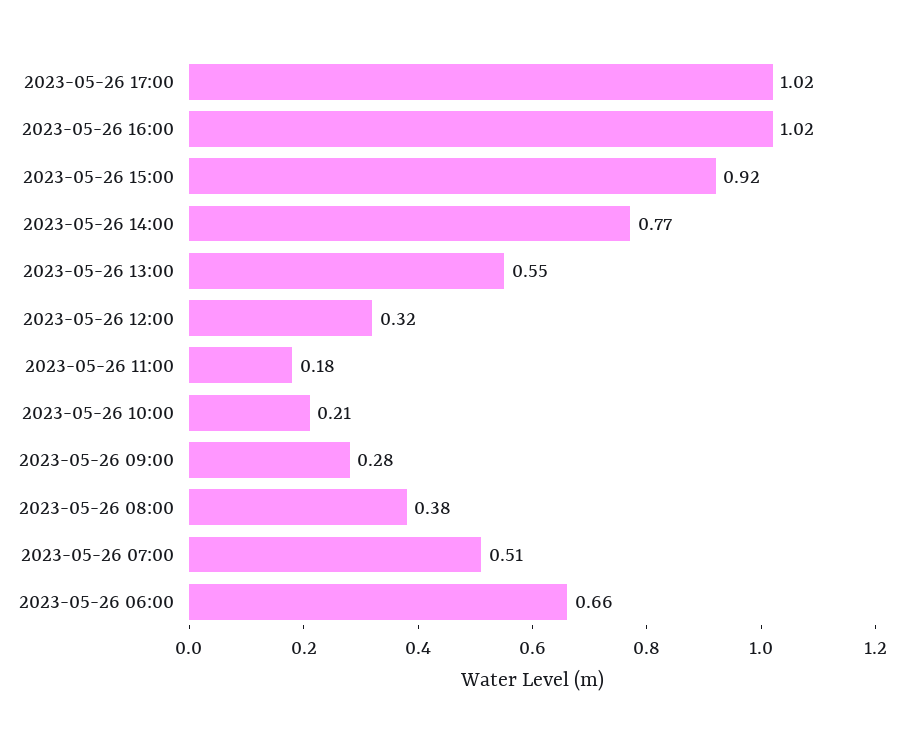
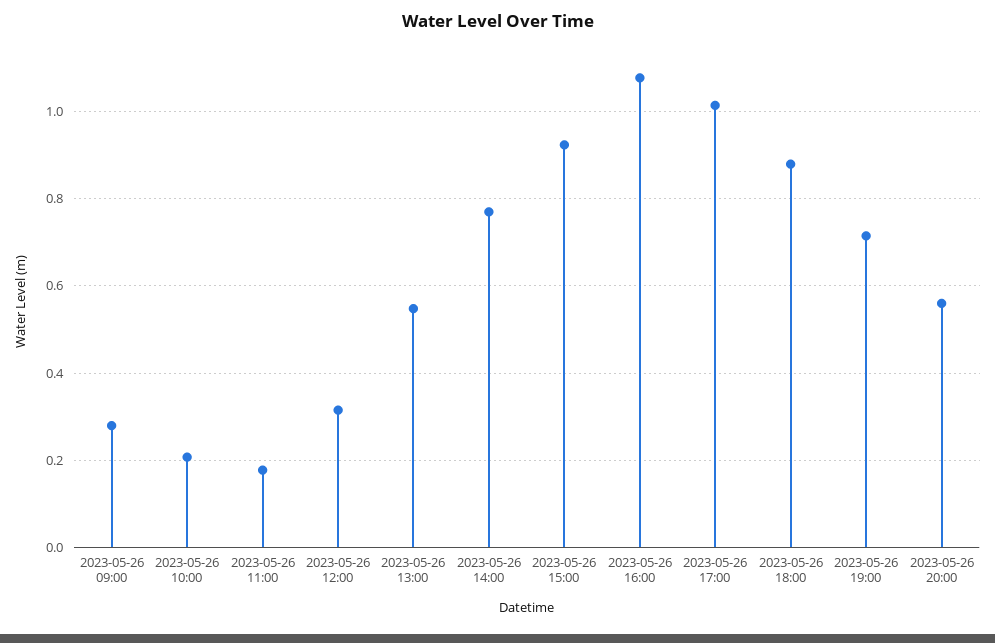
2023-05-26 16:00: 1.02 -> 1.08
2023-05-26 08:00: 0.38 -> none
2023-05-26 07:00: 0.51 -> none
2023-05-26 06:00: 0.66 -> none
2023-05-26 18:00: none -> 0.88
2023-05-26 19:00: none -> 0.72
2023-05-26 20:00: none -> 0.56

